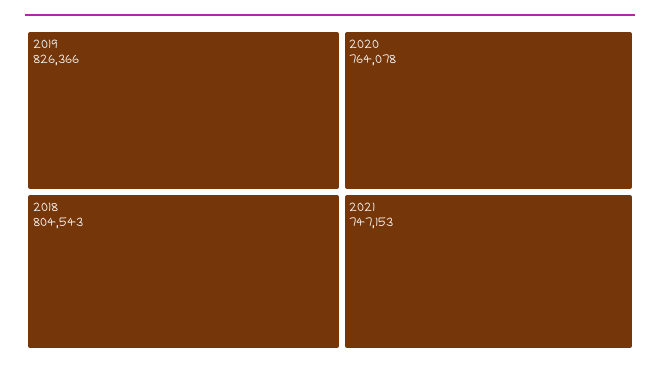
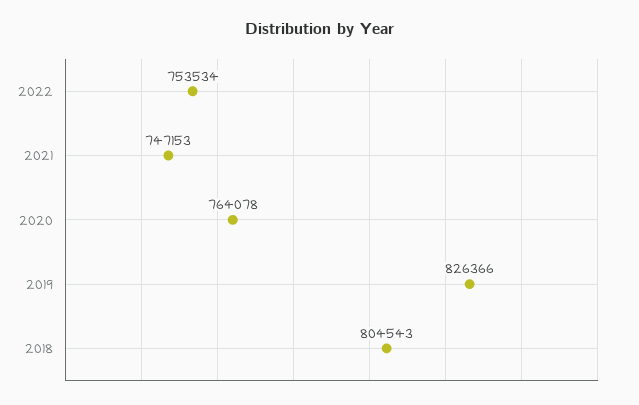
2022: none -> 753534

